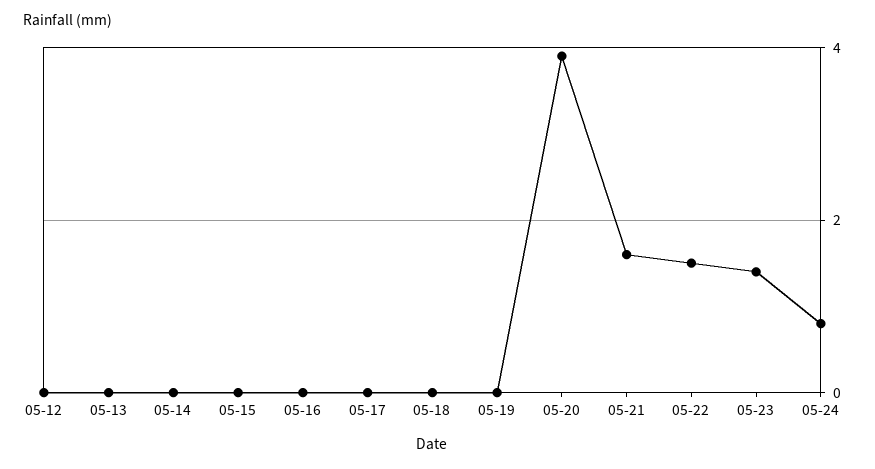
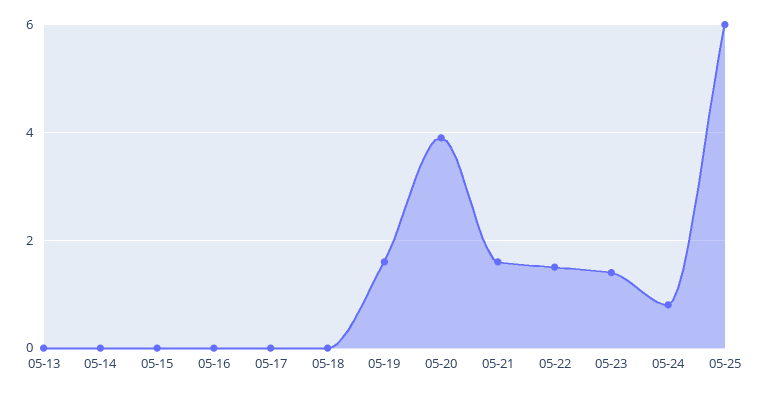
05-12: 0 -> none
05-19: 0 -> 1.5
05-25: none -> 6

